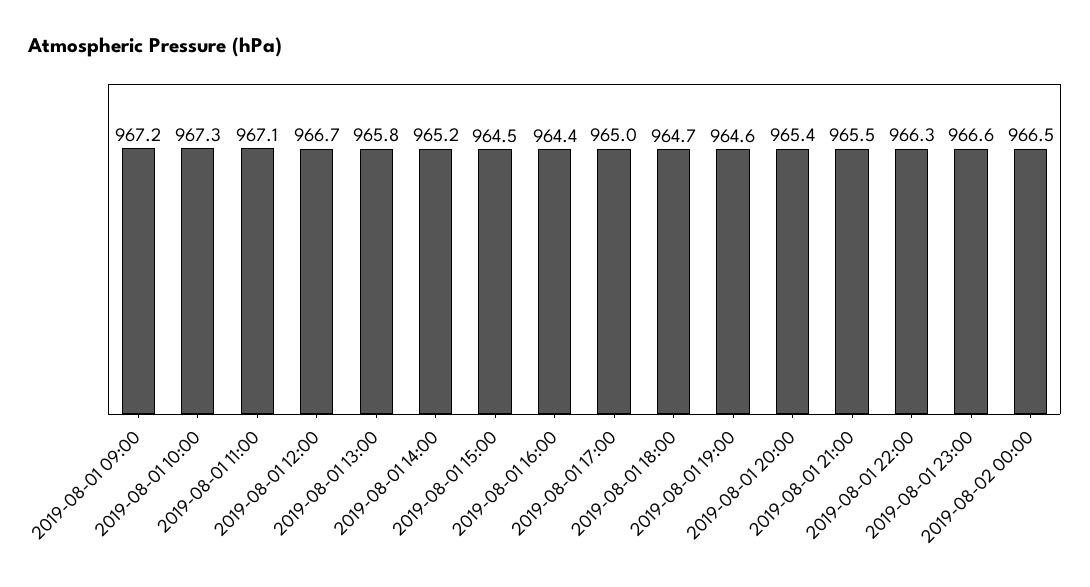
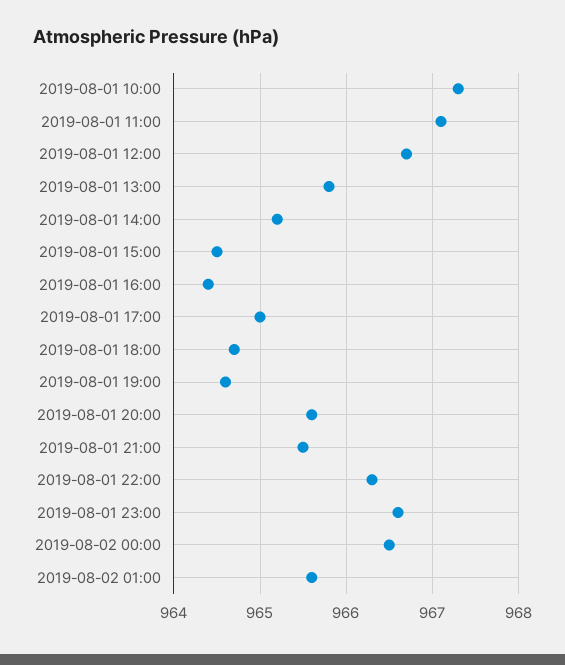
2019-08-01 09:00: 967.2 -> none
2019-08-01 20:00: 965.4 -> 965.6
2019-08-02 01:00: none -> 965.6

